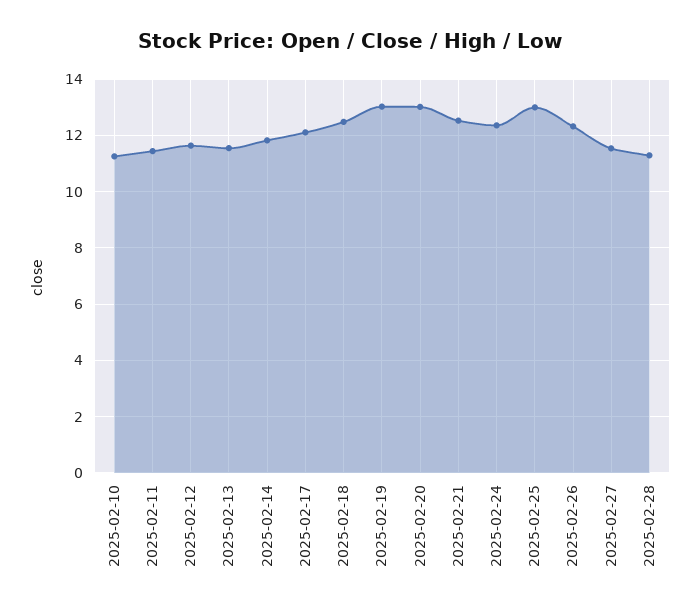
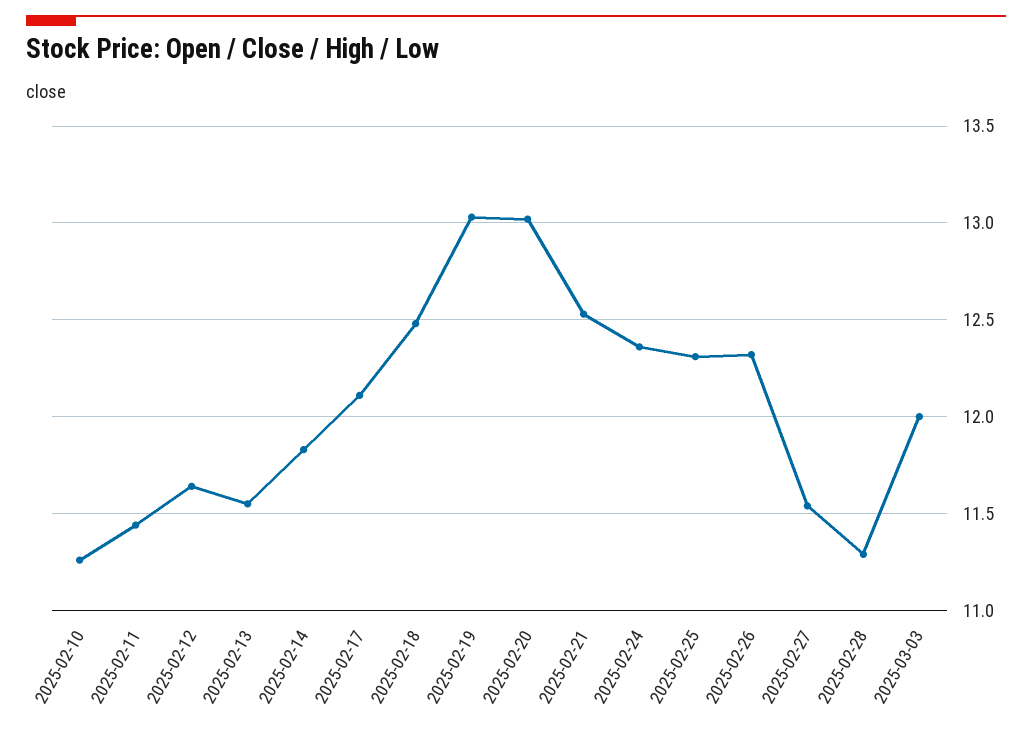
2025-02-25: 13 -> 12.3
2025-03-03: none -> 12

